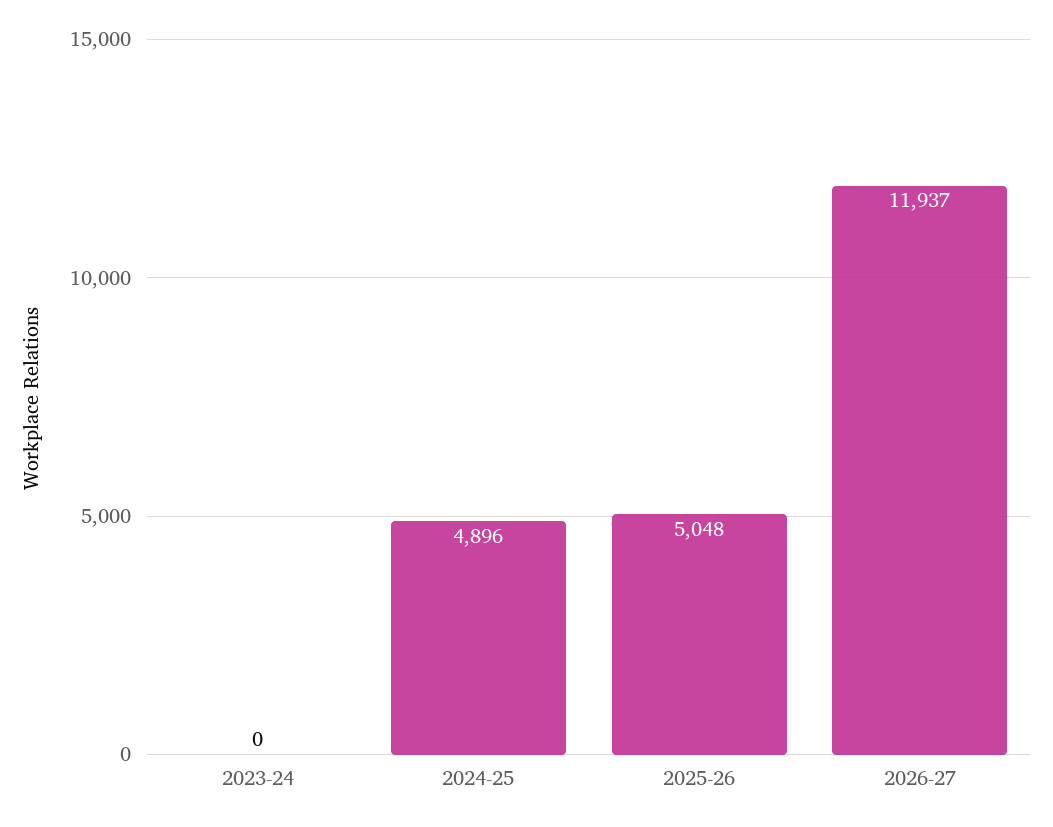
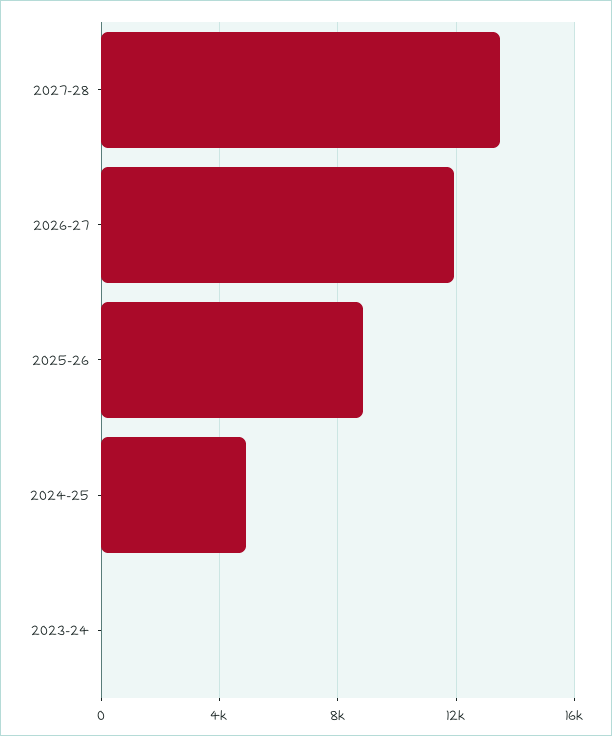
2025-26: 5048 -> 9000
2027-28: none -> 13500

